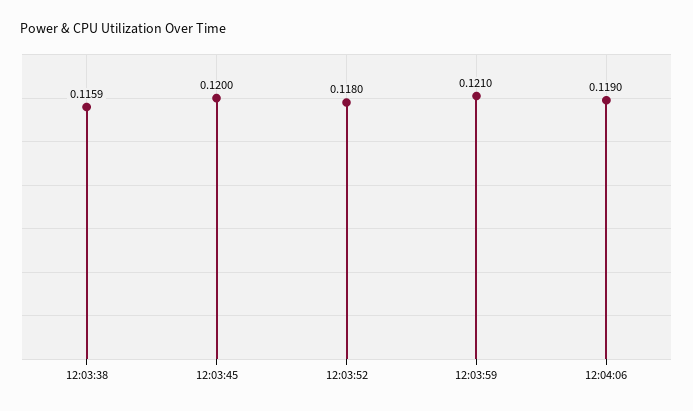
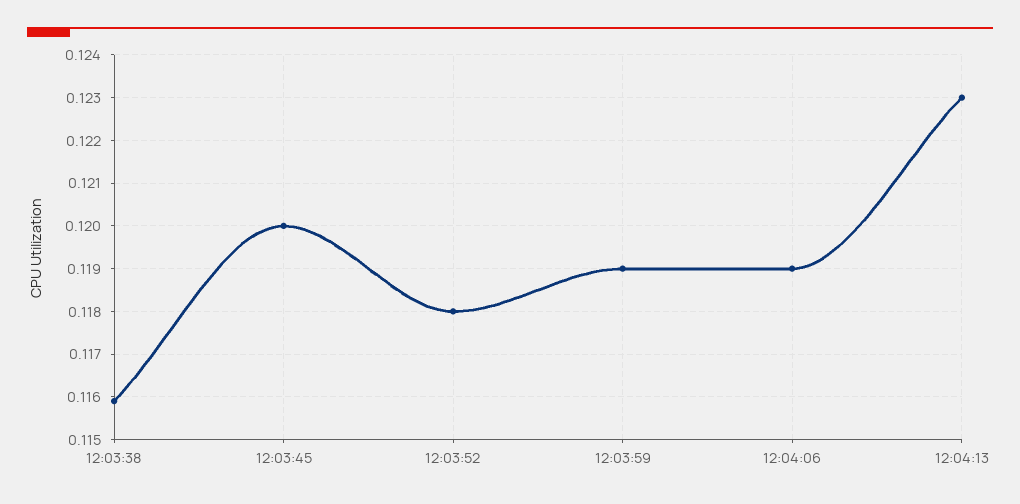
12:03:59: 0.121 -> 0.119
12:04:13: none -> 0.123

